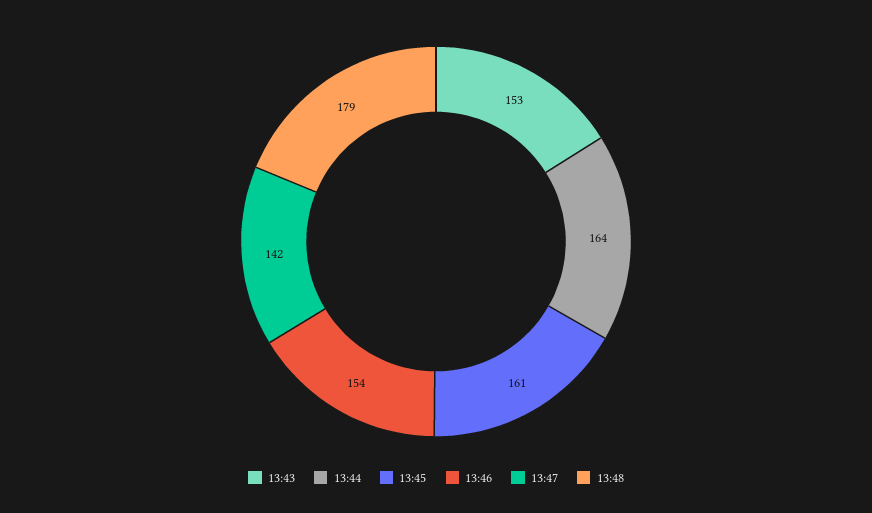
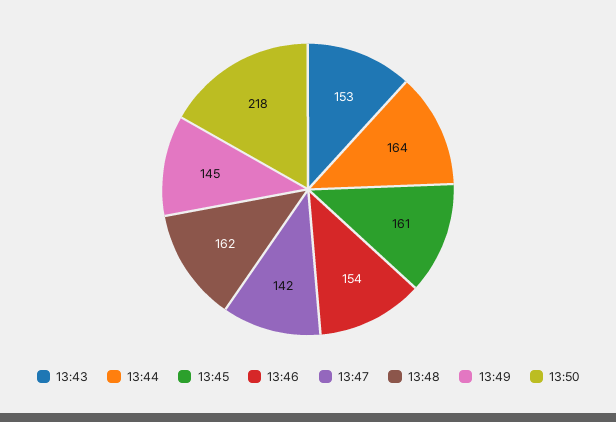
13:48: 179 -> 162
13:49: none -> 145
13:50: none -> 218

